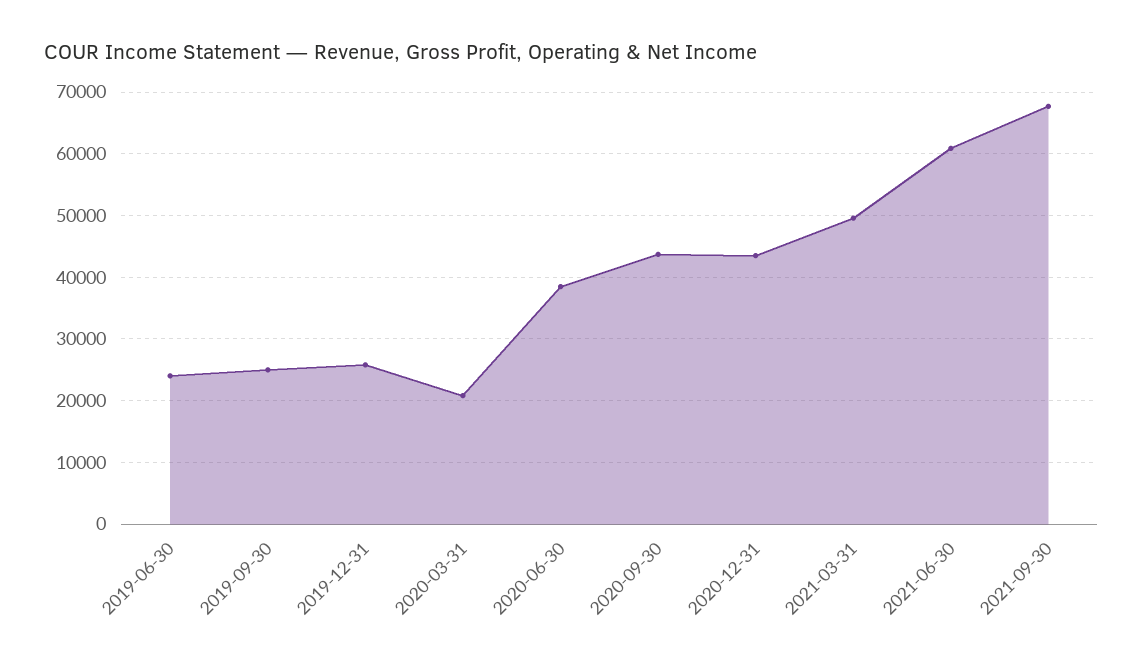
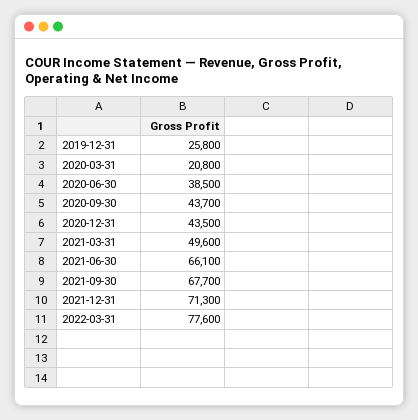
2019-06-30: 24000 -> none
2019-09-30: 25000 -> none
2021-06-30: 61000 -> 66100
2021-12-31: none -> 71300
2022-03-31: none -> 77600

